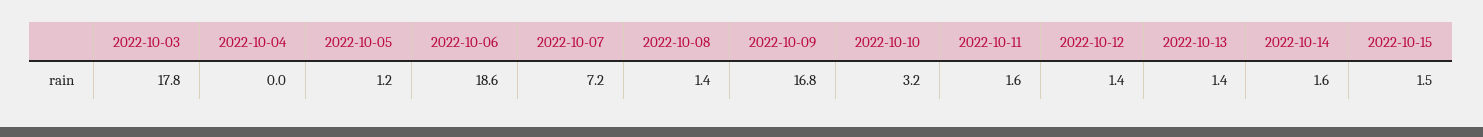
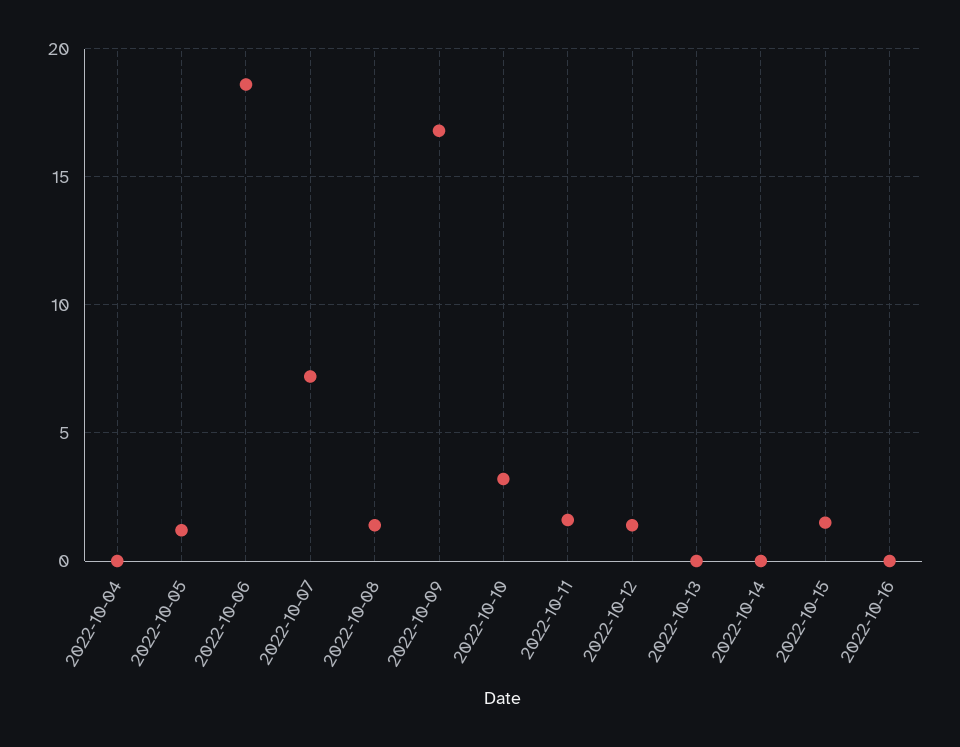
2022-10-03: 17.8 -> none
2022-10-13: 1.4 -> 0
2022-10-14: 1.6 -> 0
2022-10-16: none -> 0

